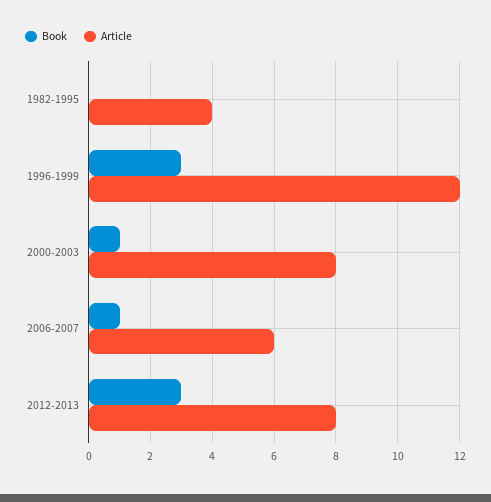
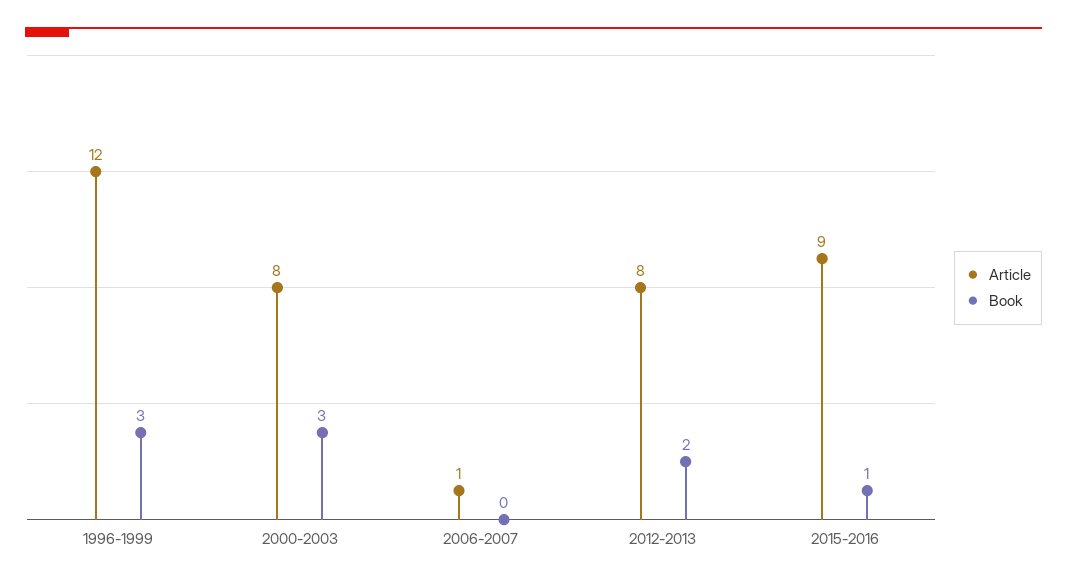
Book, 1982-1995: 0 -> none
Article, 1982-1995: 4 -> none
Book, 2000-2003: 1 -> 3
Book, 2006-2007: 1 -> 0
Article, 2006-2007: 6 -> 1
Book, 2012-2013: 3 -> 2
Article, 2015-2016: none -> 9
Book, 2015-2016: none -> 1

